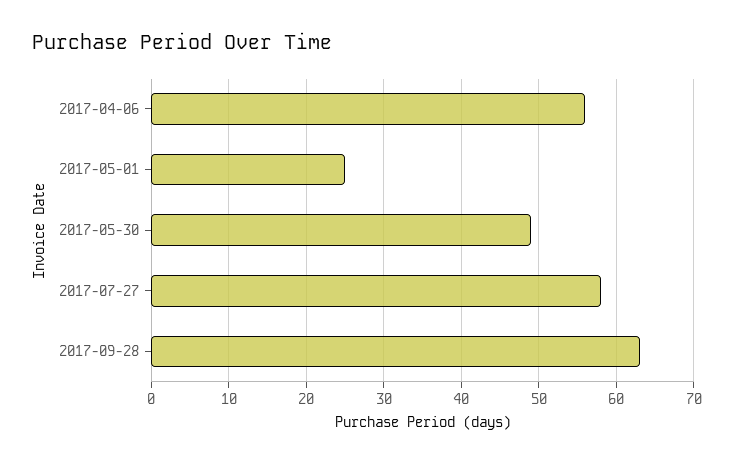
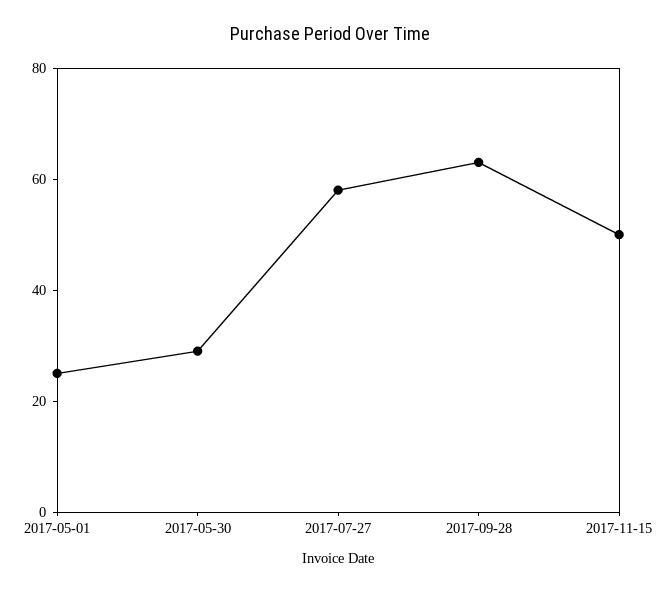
2017-04-06: 56 -> none
2017-05-30: 49 -> 30
2017-11-15: none -> 50

